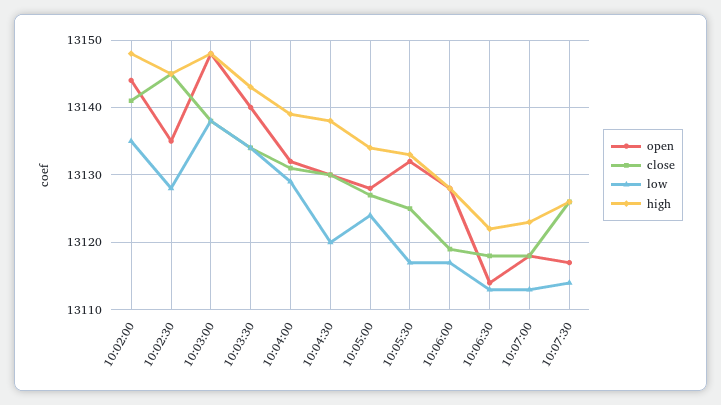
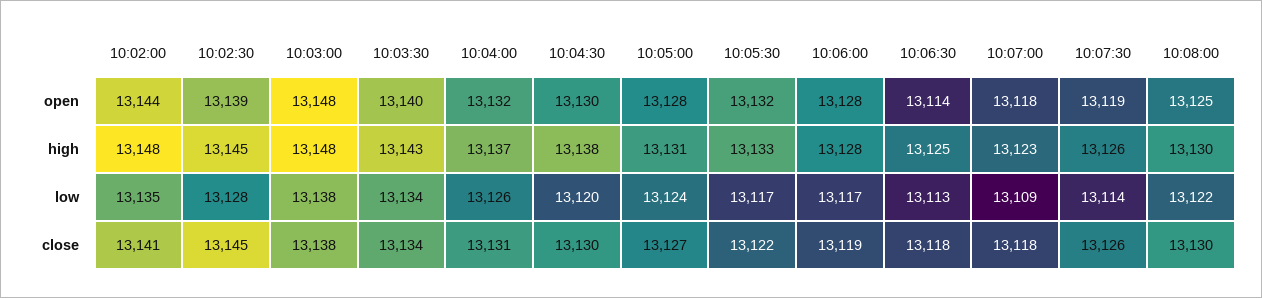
open, 10:02:30: 13135 -> 13139
low, 10:04:00: 13129 -> 13126
high, 10:04:00: 13139 -> 13137
high, 10:05:00: 13134 -> 13131
close, 10:05:30: 13125 -> 13122
high, 10:06:30: 13122 -> 13125
low, 10:07:00: 13113 -> 13109
open, 10:07:30: 13117 -> 13119
open, 10:08:00: none -> 13125
high, 10:08:00: none -> 13130
low, 10:08:00: none -> 13122
close, 10:08:00: none -> 13130

